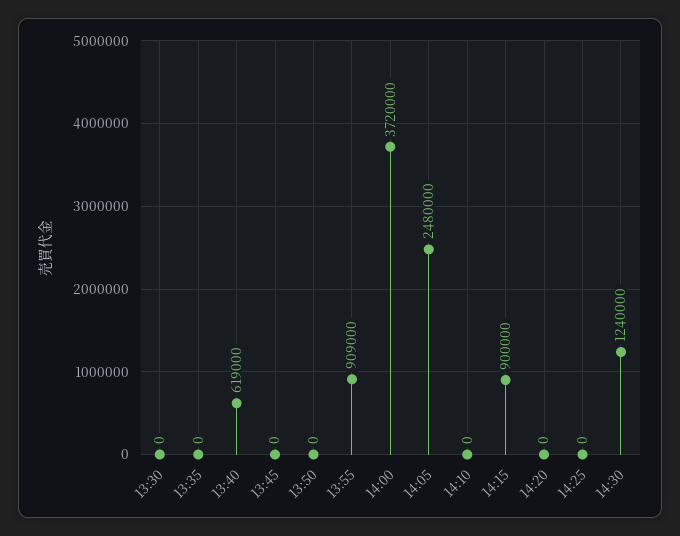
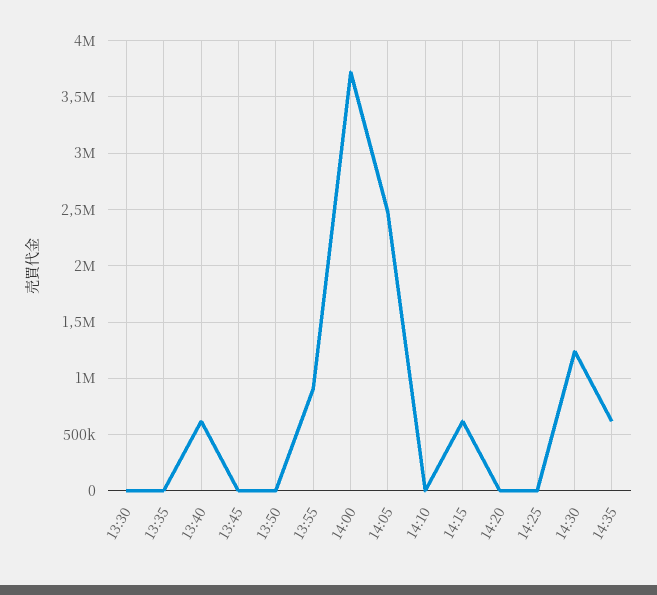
14:15: 900000 -> 600000
14:35: none -> 600000

